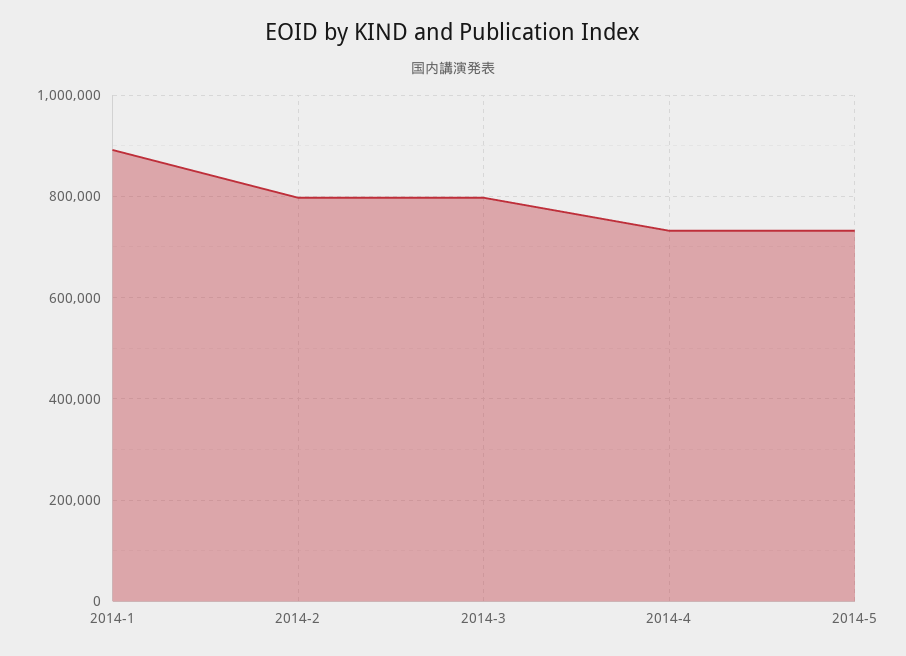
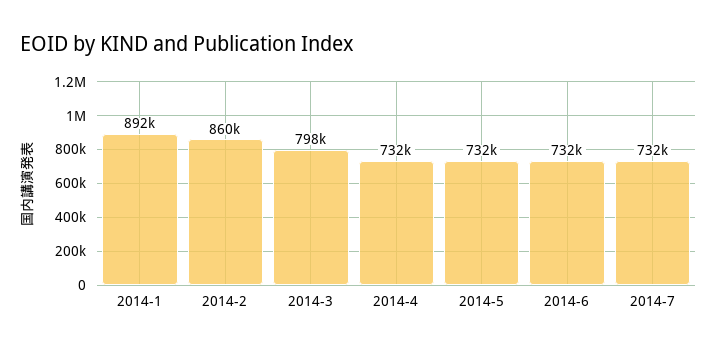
2014-2: 800000 -> 860000
2014-6: none -> 732000
2014-7: none -> 732000

